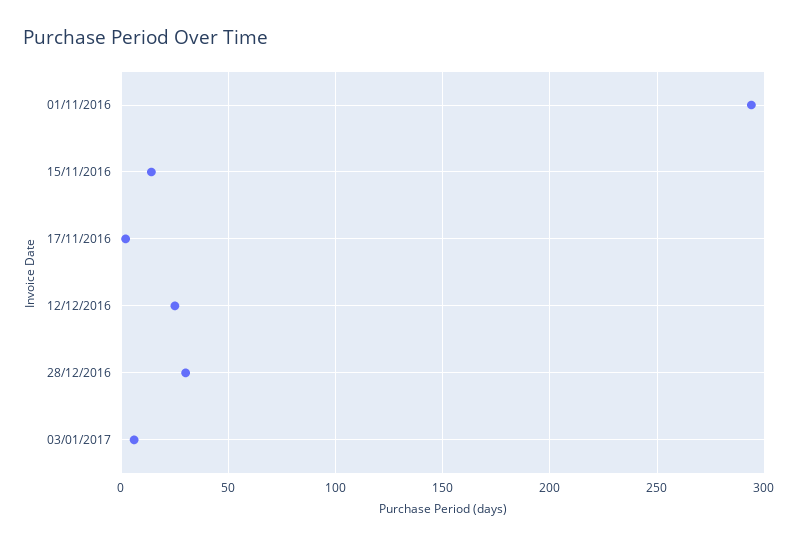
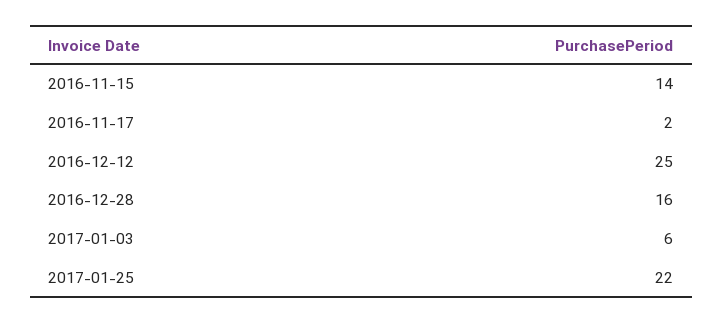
01/11/2016: 295 -> none
28/12/2016: 30 -> 16
2017-01-25: none -> 22

